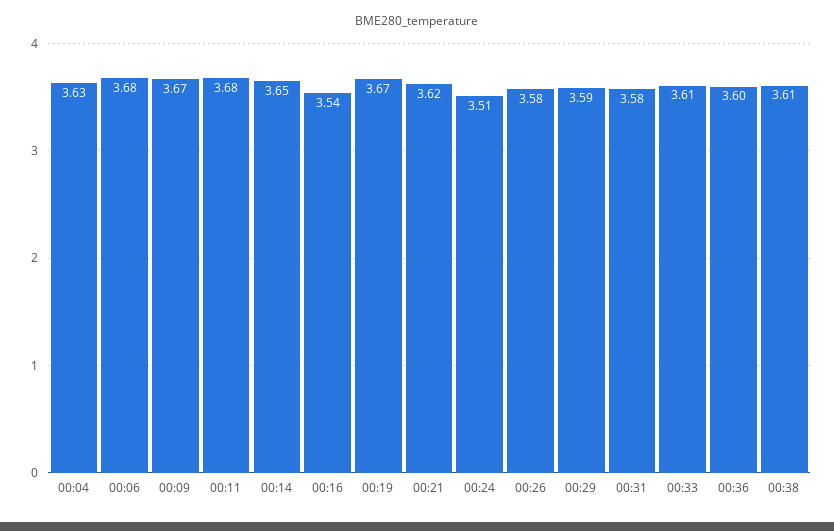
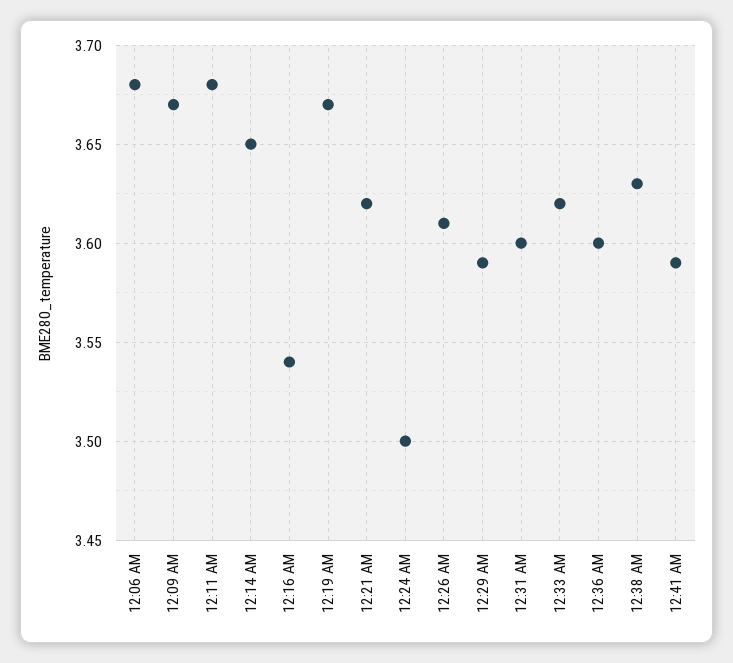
00:04: 3.63 -> none
00:24: 3.51 -> 3.5
00:26: 3.58 -> 3.61
00:31: 3.58 -> 3.6
00:33: 3.61 -> 3.62
00:38: 3.61 -> 3.63
12:41 AM: none -> 3.59

